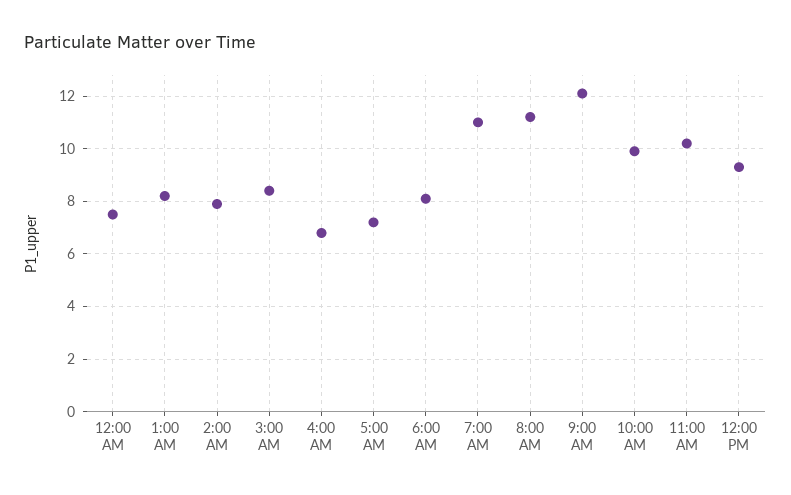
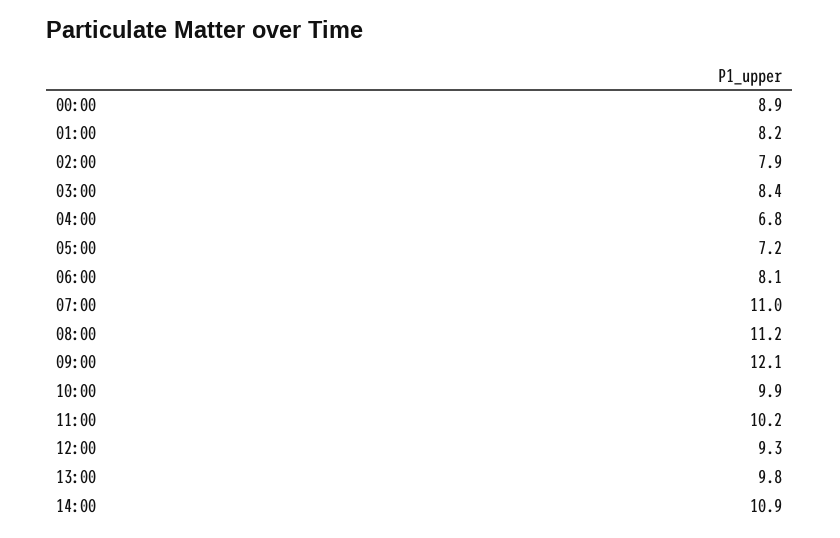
12:00 AM: 7.5 -> 8.9
13:00: none -> 9.8
14:00: none -> 10.9

